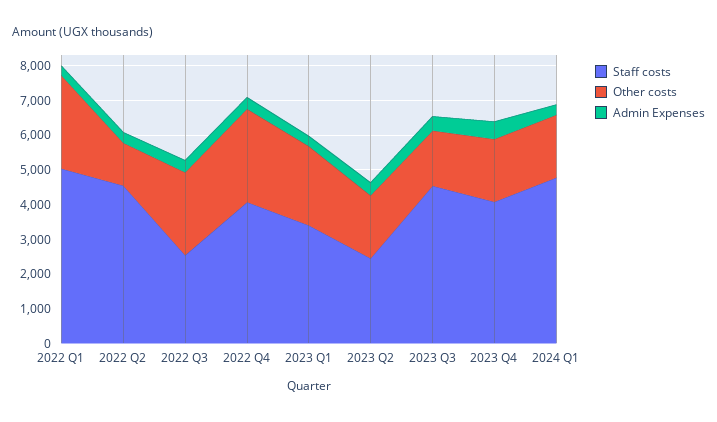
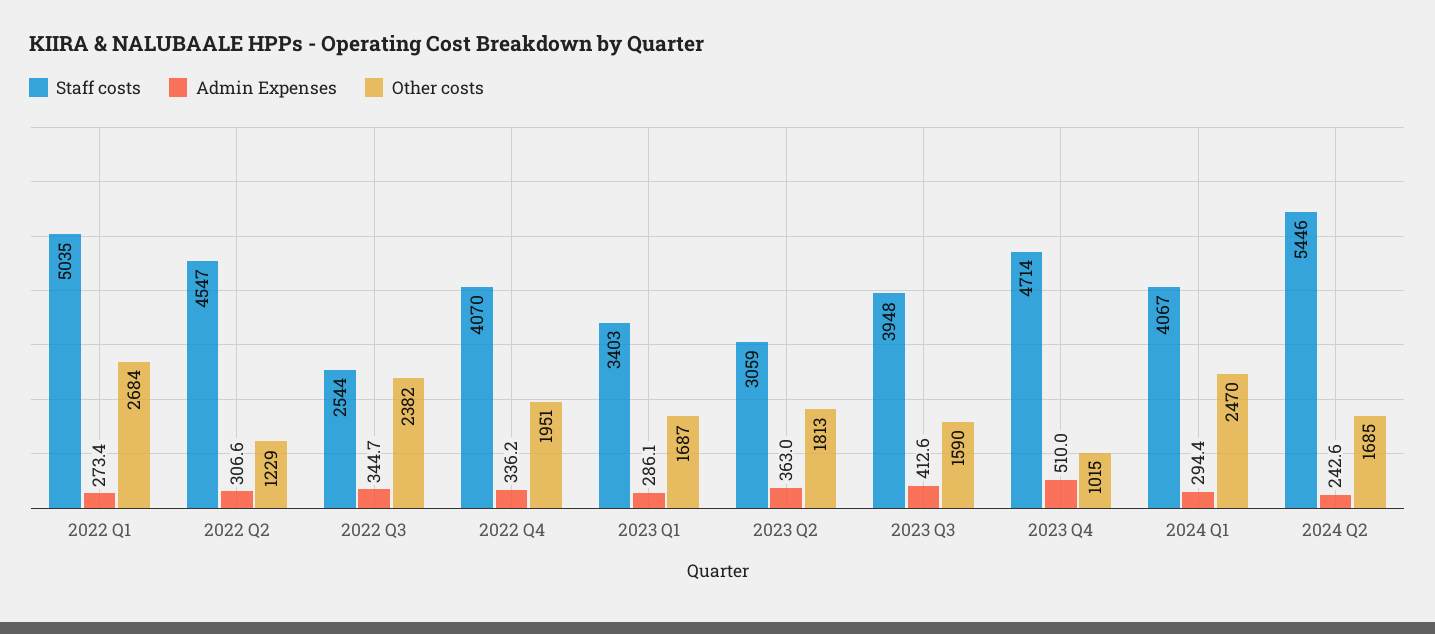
Other costs, 2022 Q4: 2750 -> 1951
Other costs, 2023 Q1: 2250 -> 1687
Staff costs, 2023 Q2: 2500 -> 3059
Staff costs, 2023 Q3: 4500 -> 3948
Staff costs, 2023 Q4: 4000 -> 4714
Other costs, 2023 Q4: 1750 -> 1015
Staff costs, 2024 Q1: 4750 -> 4067
Other costs, 2024 Q1: 1750 -> 2470
Staff costs, 2024 Q2: none -> 5446
Admin Expenses, 2024 Q2: none -> 242.6
Other costs, 2024 Q2: none -> 1685

